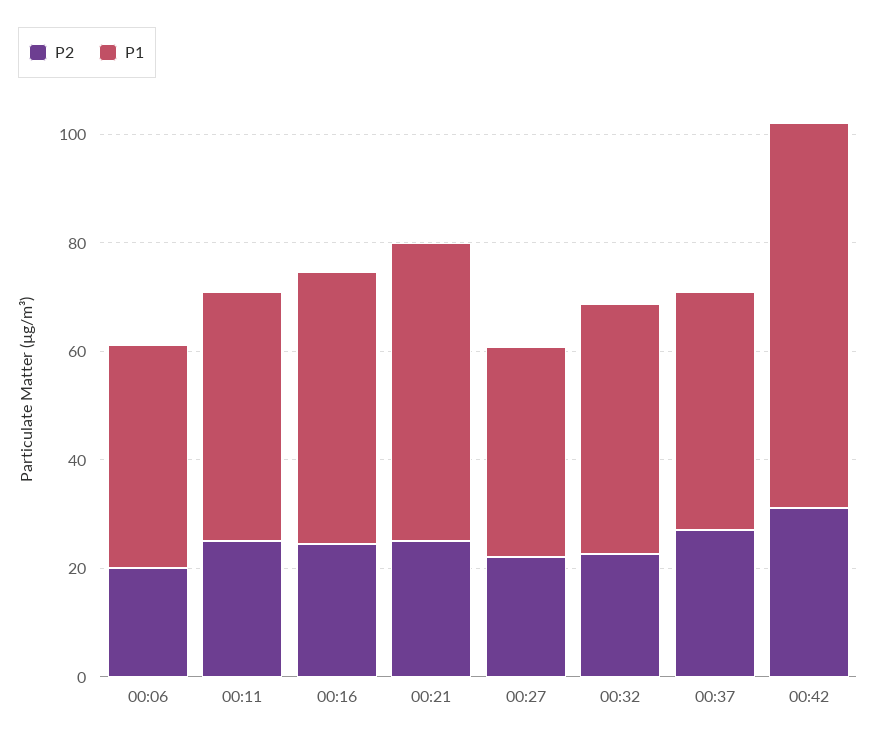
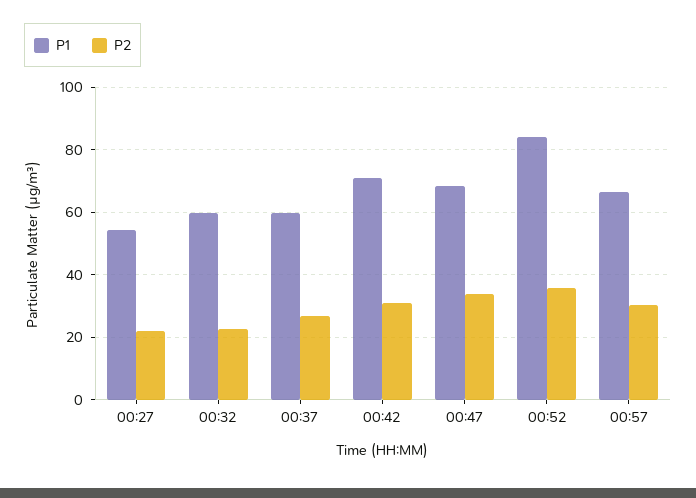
P2, 00:06: 20 -> none
P1, 00:06: 40 -> none
P2, 00:11: 25 -> none
P1, 00:11: 45 -> none
P2, 00:16: 25 -> none
P1, 00:16: 50 -> none
P2, 00:21: 25 -> none
P1, 00:21: 55 -> none
P1, 00:27: 40 -> 54
P1, 00:32: 45 -> 60
P1, 00:37: 45 -> 60
P1, 00:47: none -> 68
P2, 00:47: none -> 34
P1, 00:52: none -> 84
P2, 00:52: none -> 36
P1, 00:57: none -> 66
P2, 00:57: none -> 30

